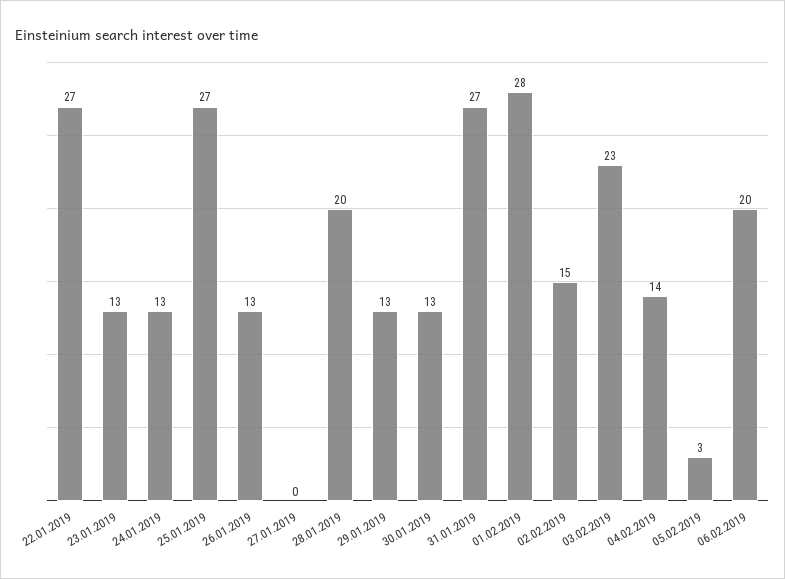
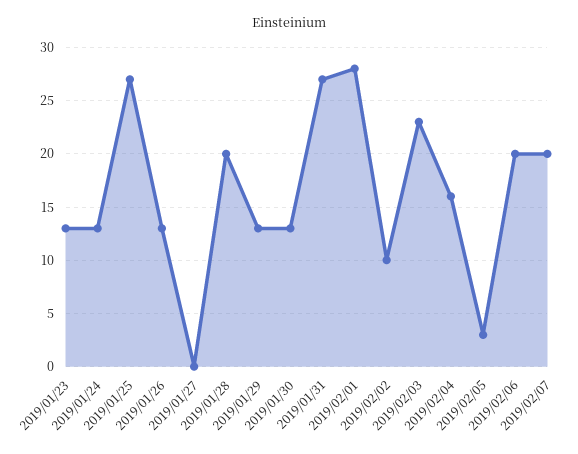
22.01.2019: 27 -> none
02.02.2019: 15 -> 10
04.02.2019: 14 -> 16
2019/02/07: none -> 20

